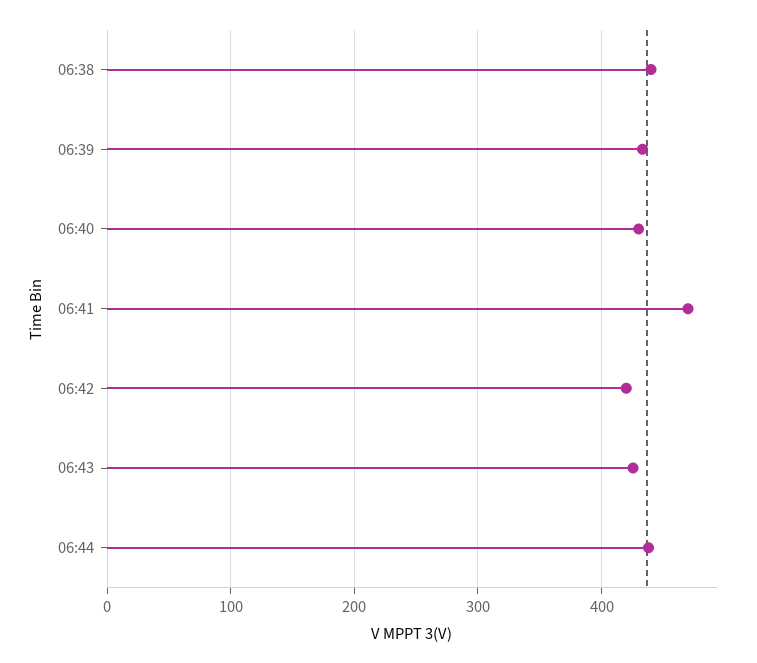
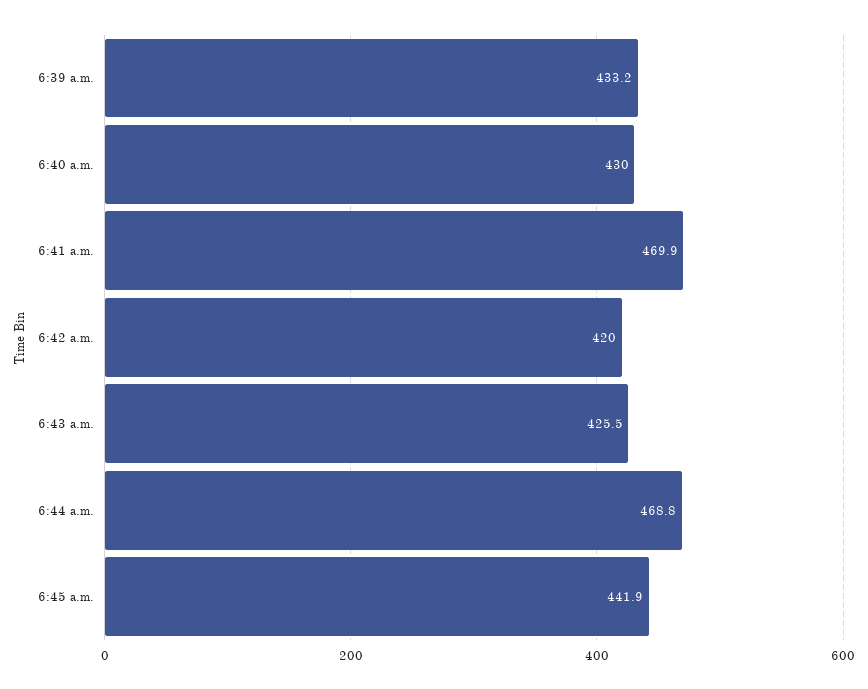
06:38: 440 -> none
06:44: 440 -> 468.8
6:45 a.m.: none -> 441.9

